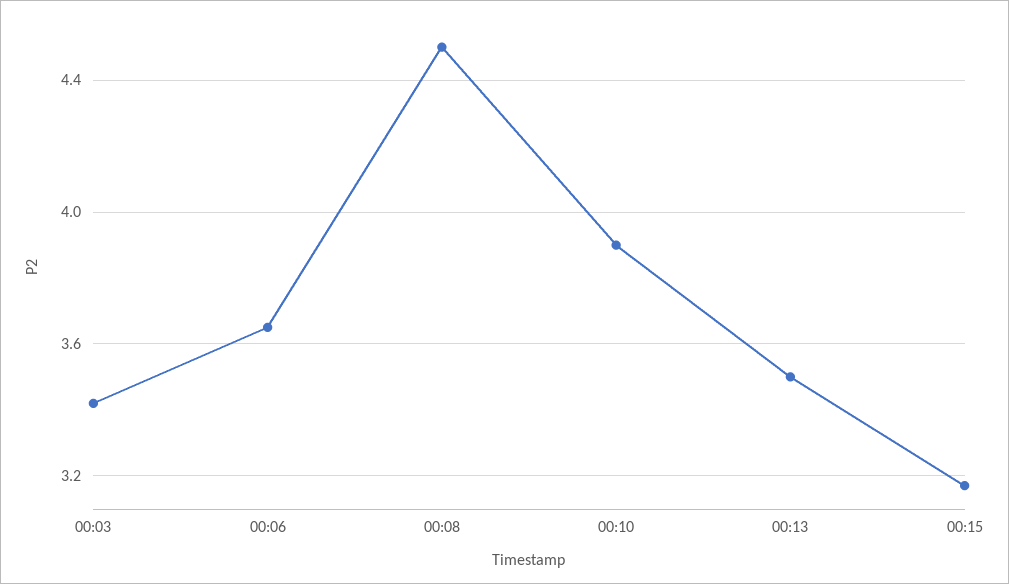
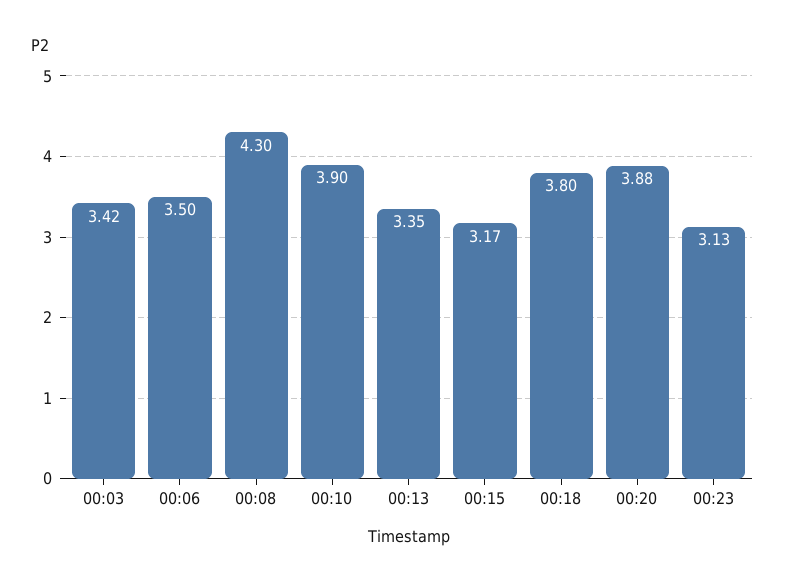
00:06: 3.65 -> 3.5
00:08: 4.5 -> 4.3
00:13: 3.5 -> 3.35
00:18: none -> 3.8
00:20: none -> 3.88
00:23: none -> 3.13

